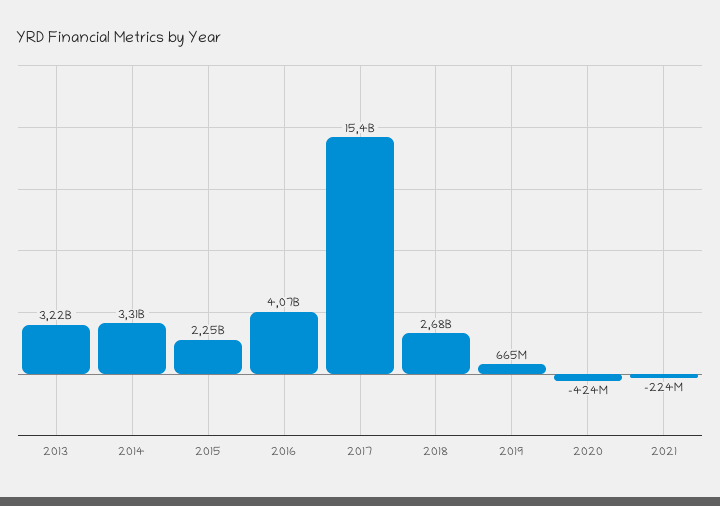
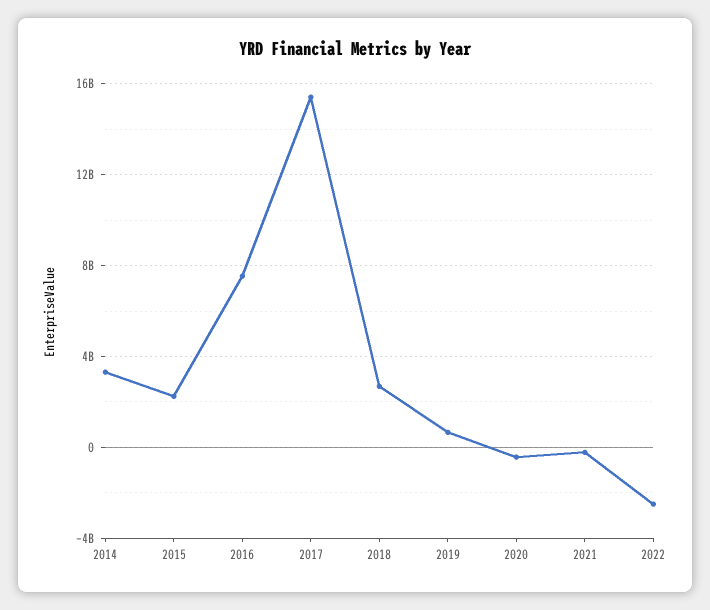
2013: 3220000000 -> none
2016: 4070000000 -> 7500000000
2022: none -> -2500000000

